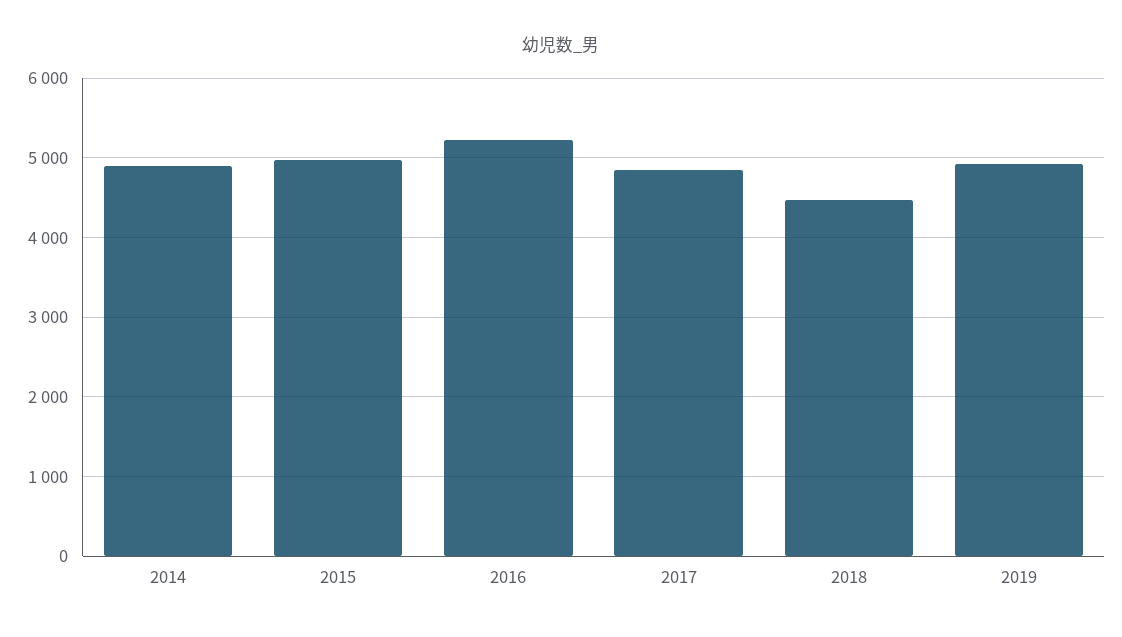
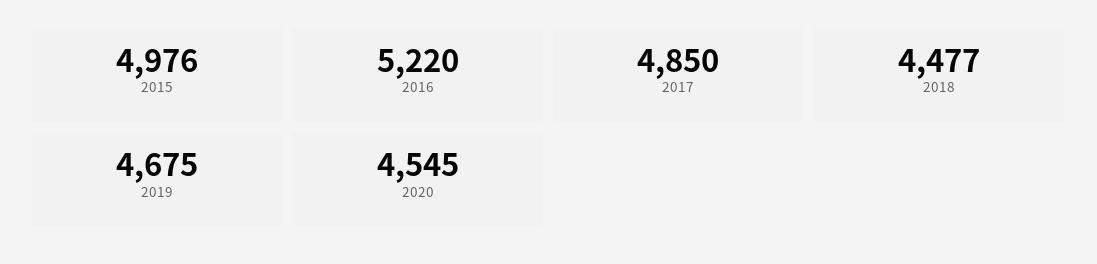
2014: 4900 -> none
2019: 4900 -> 4675
2020: none -> 4545

